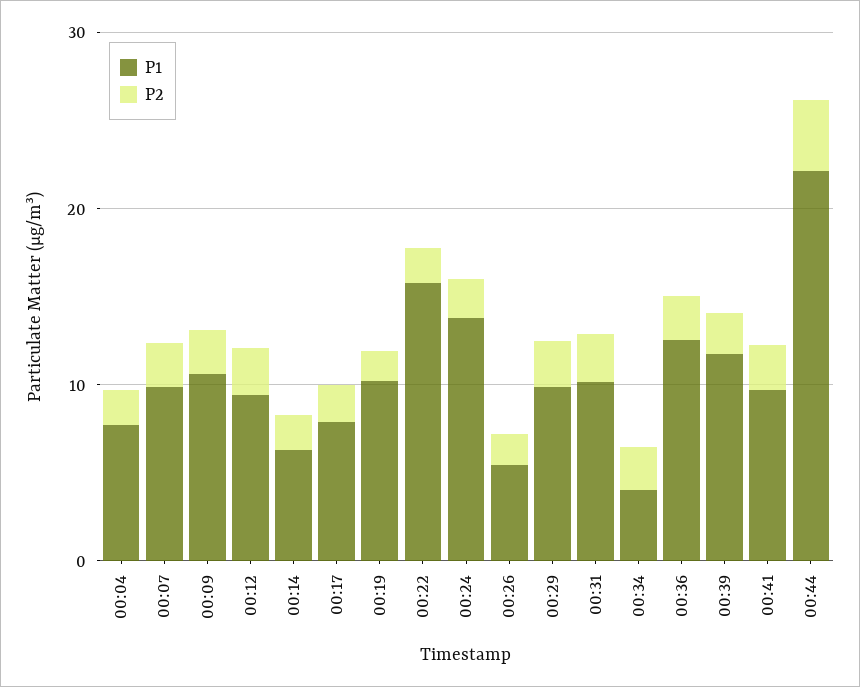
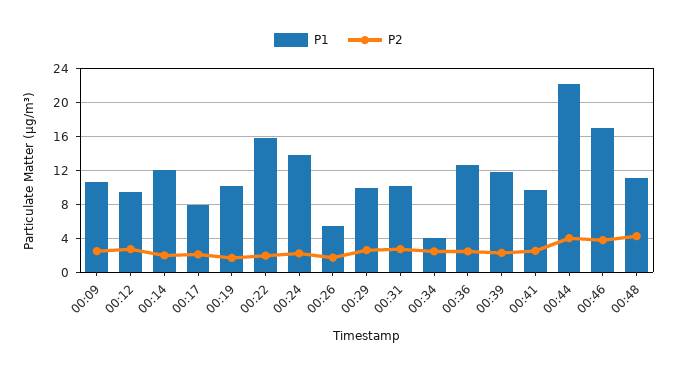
P1, 00:04: 8 -> none
P2, 00:04: 2 -> none
P1, 00:07: 10 -> none
P2, 00:07: 2 -> none
P1, 00:14: 6 -> 12
P1, 00:46: none -> 17
P2, 00:46: none -> 4
P1, 00:48: none -> 11
P2, 00:48: none -> 4

